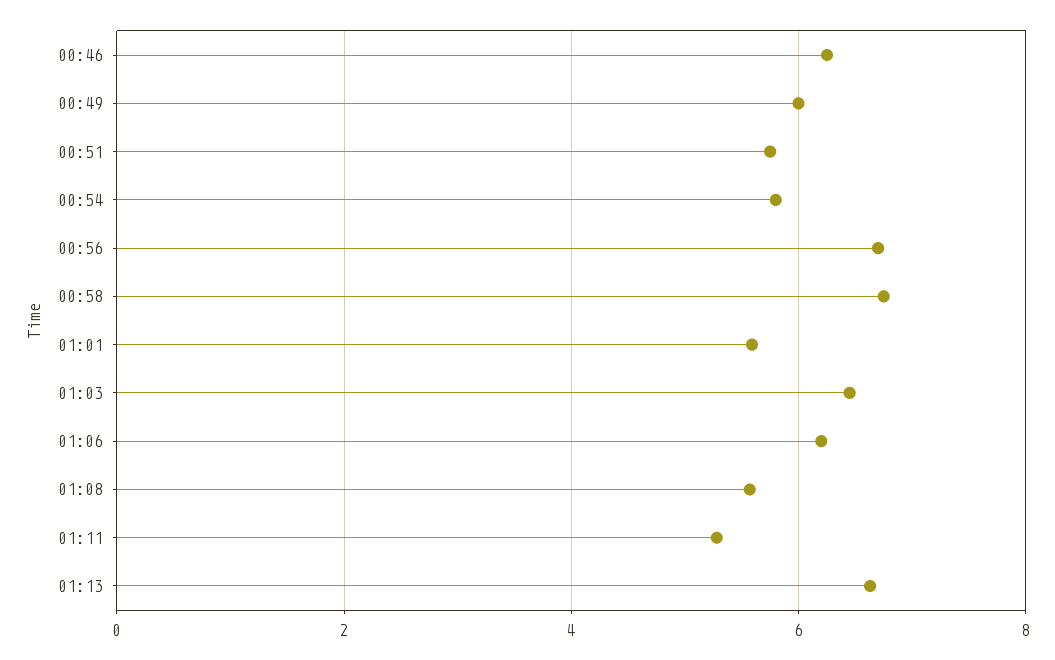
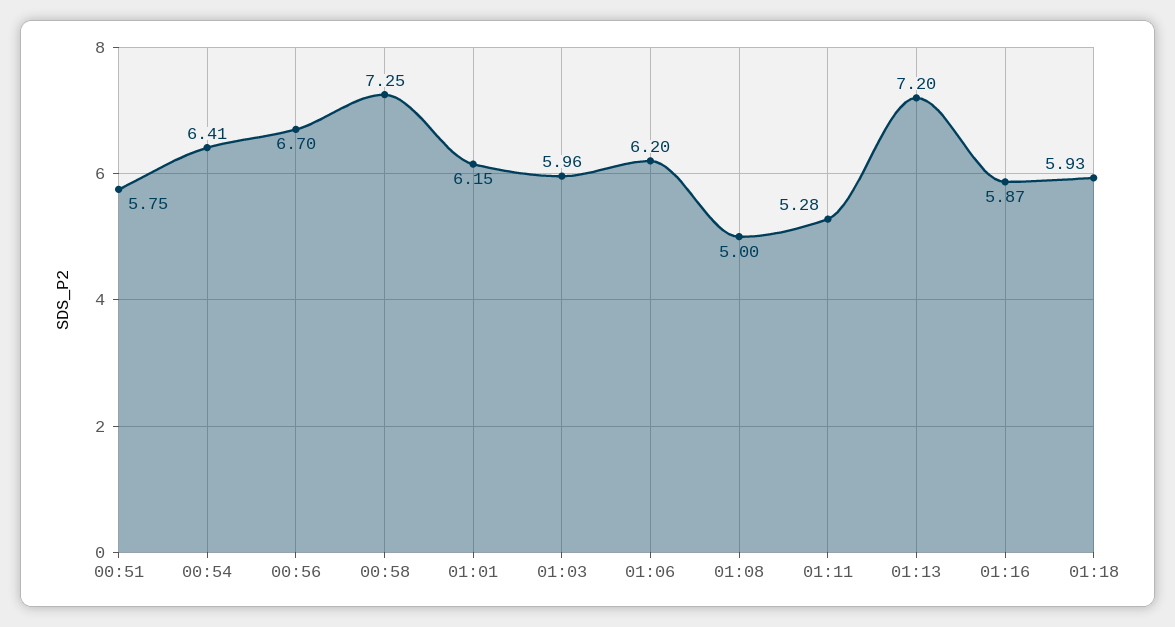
00:46: 6.2 -> none
00:49: 6 -> none
00:54: 5.8 -> 6.41
00:58: 6.8 -> 7.25
01:01: 5.6 -> 6.15
01:03: 6.4 -> 5.96
01:08: 5.6 -> 5
01:13: 6.6 -> 7.2
01:16: none -> 5.87
01:18: none -> 5.93

